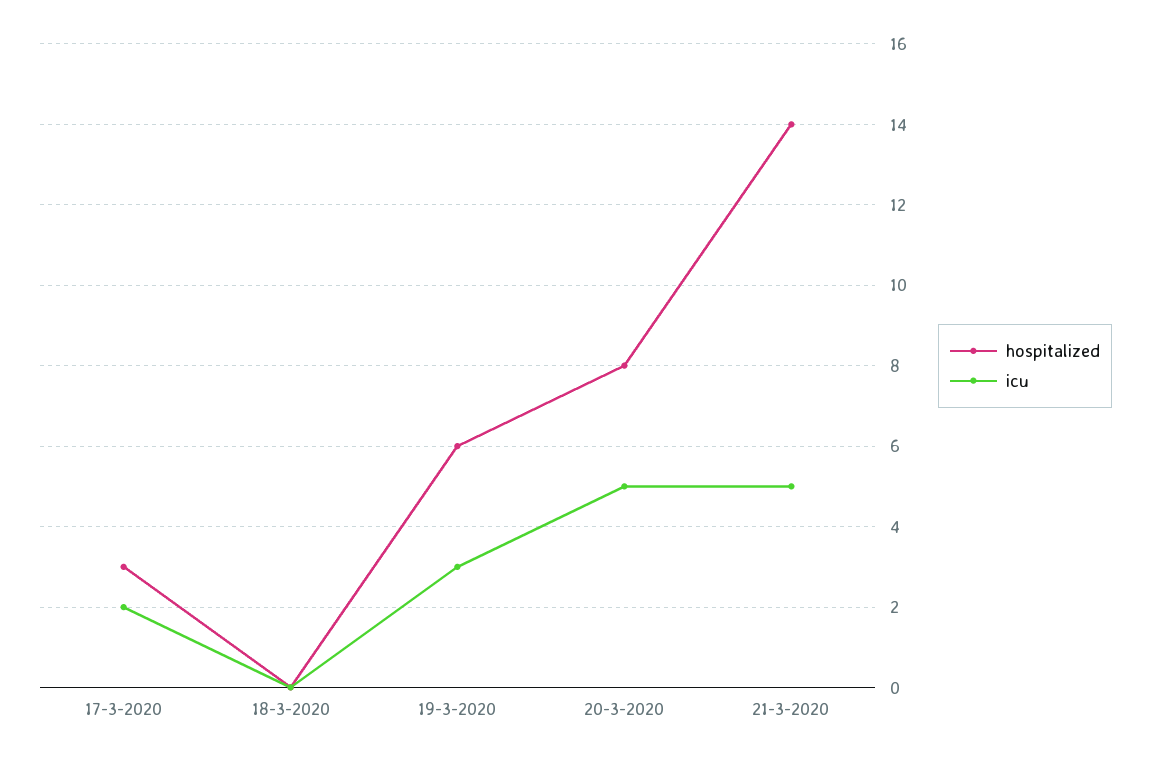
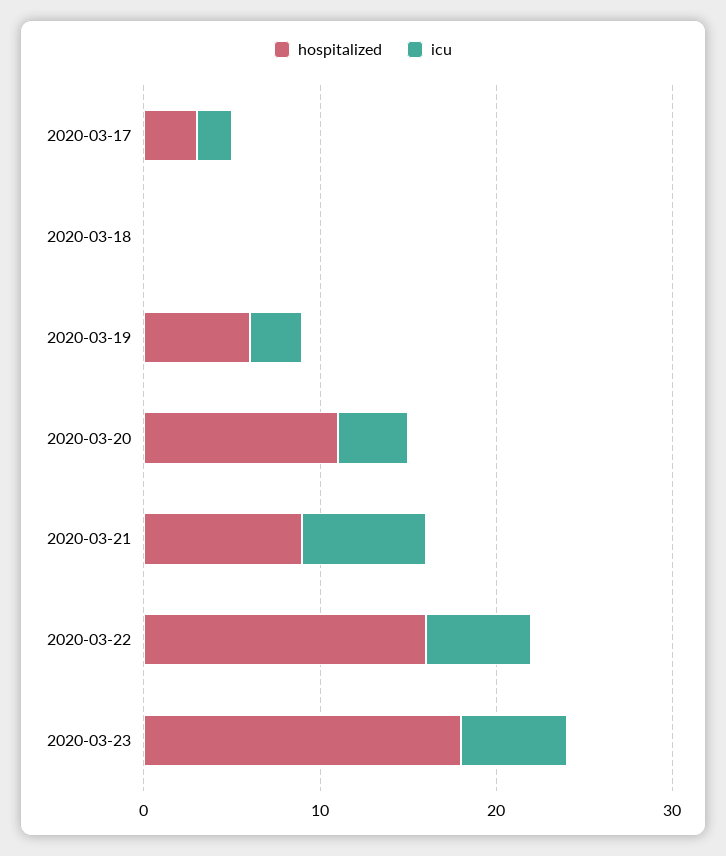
hospitalized, 20-3-2020: 8 -> 11
icu, 20-3-2020: 5 -> 4
hospitalized, 21-3-2020: 14 -> 9
icu, 21-3-2020: 5 -> 7
hospitalized, 2020-03-22: none -> 16
icu, 2020-03-22: none -> 6
hospitalized, 2020-03-23: none -> 18
icu, 2020-03-23: none -> 6

